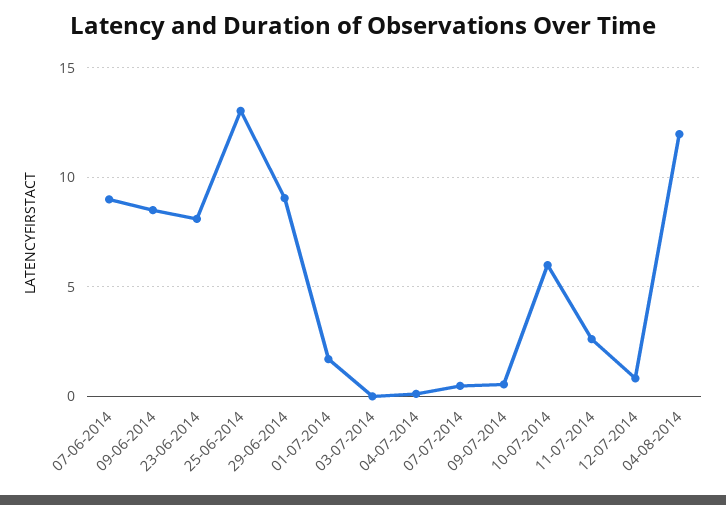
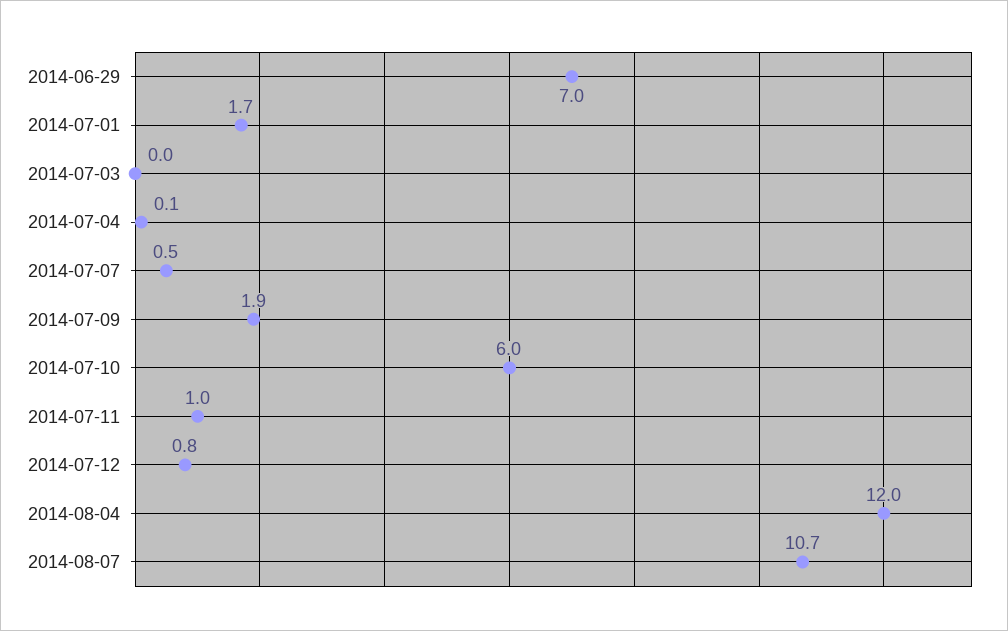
07-06-2014: 9 -> none
09-06-2014: 8.5 -> none
23-06-2014: 8 -> none
25-06-2014: 13 -> none
29-06-2014: 9 -> 7
09-07-2014: 0.5 -> 1.9
11-07-2014: 2.5 -> 1
2014-08-07: none -> 10.7

